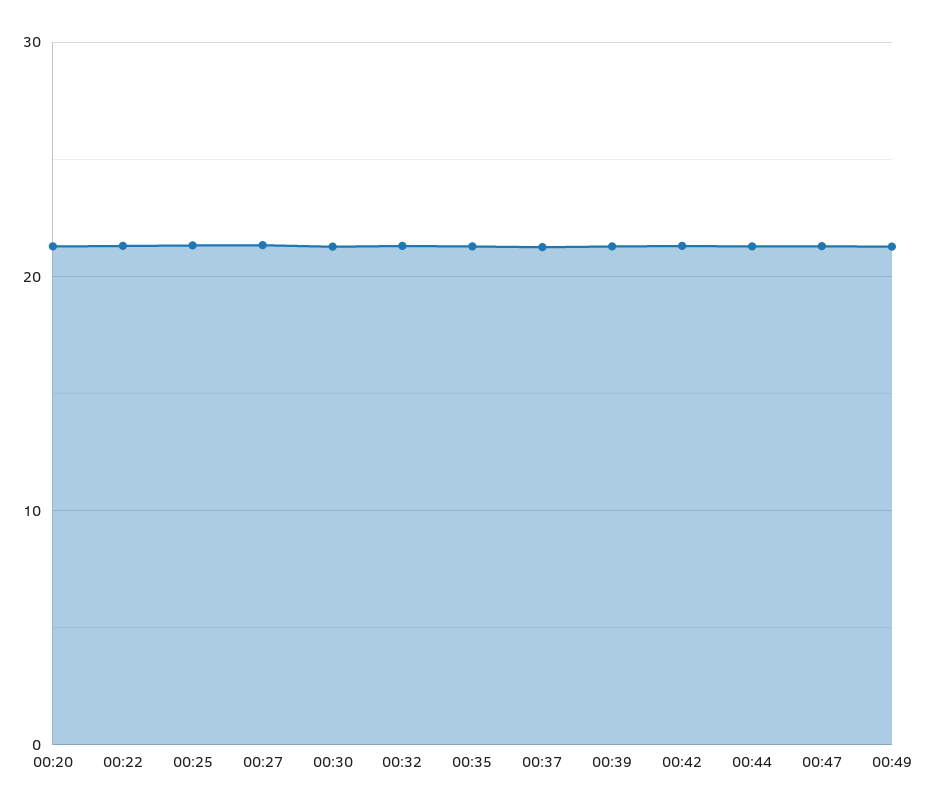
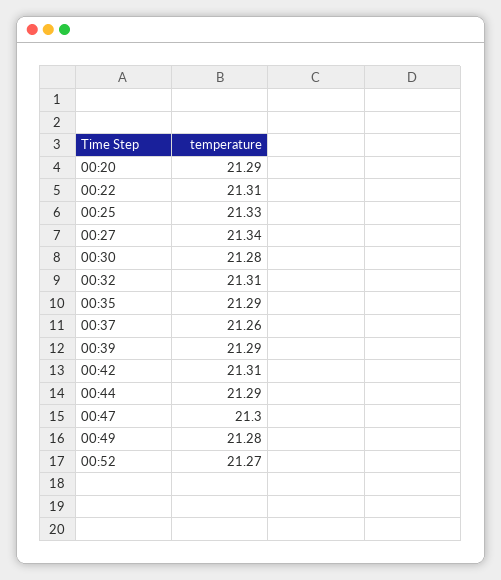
00:52: none -> 21.27

